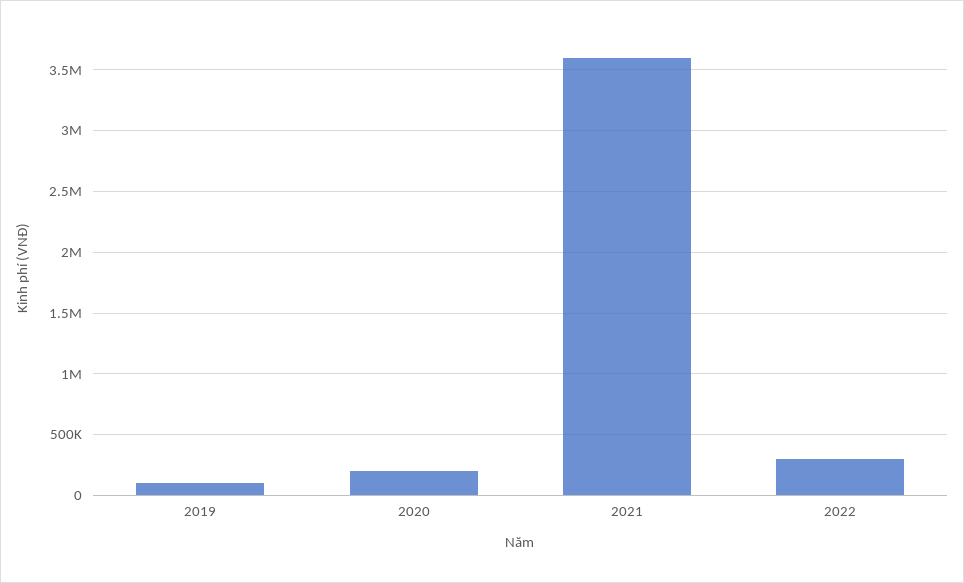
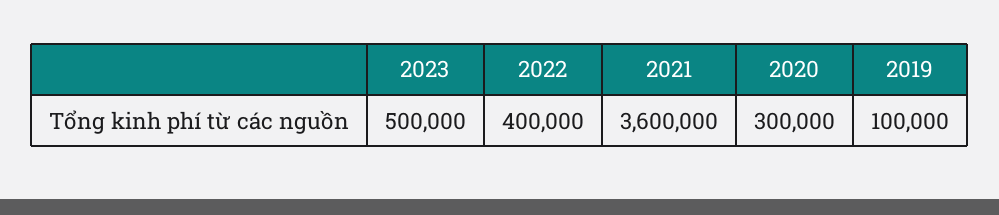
2020: 200000 -> 300000
2022: 300000 -> 400000
2023: none -> 500000

